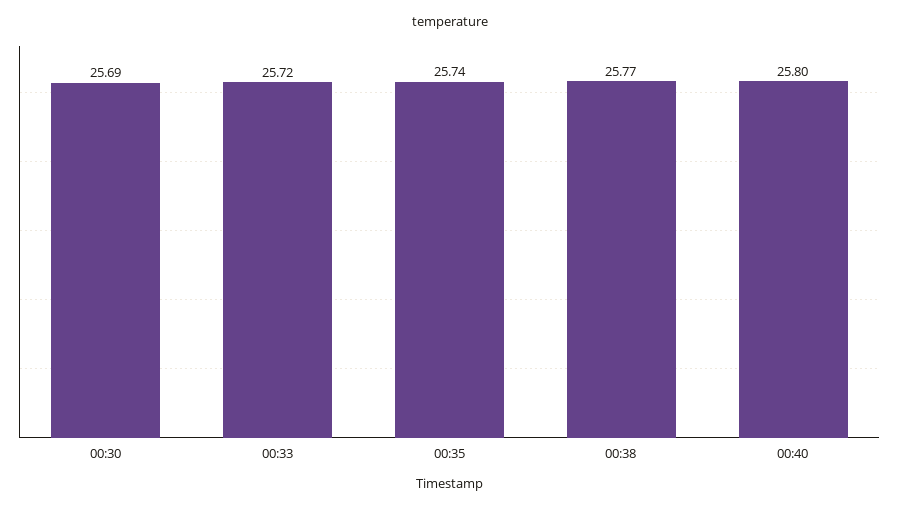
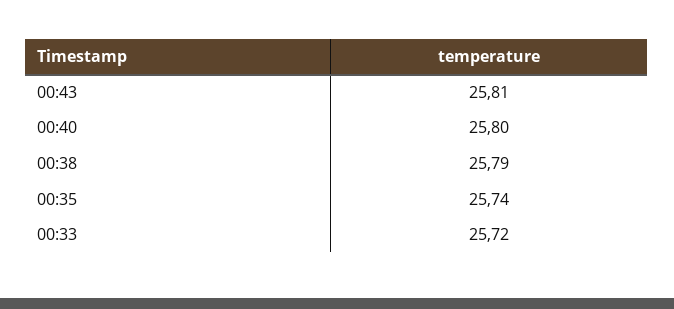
00:30: 25.69 -> none
00:38: 25.77 -> 25.79
00:43: none -> 25.81

